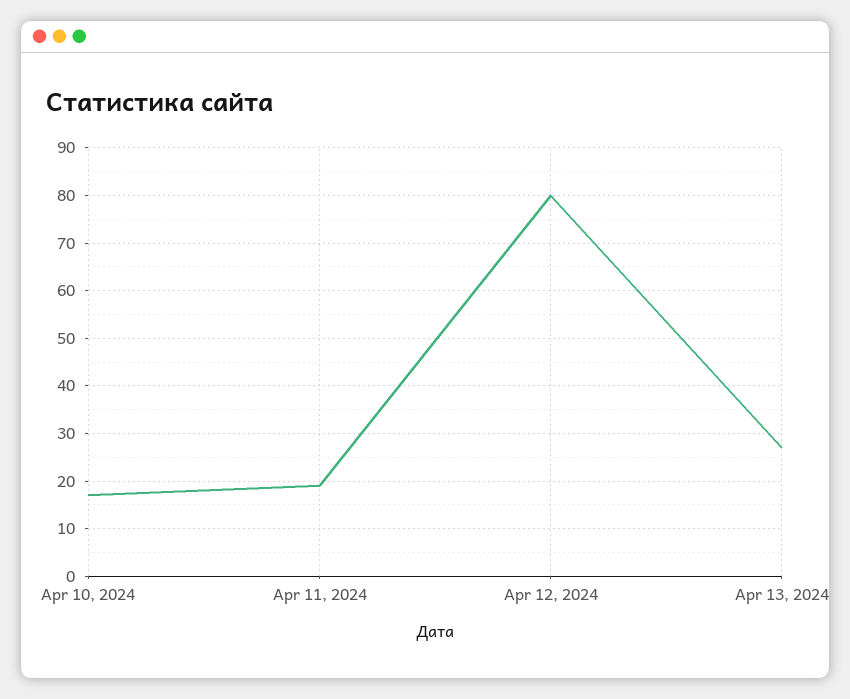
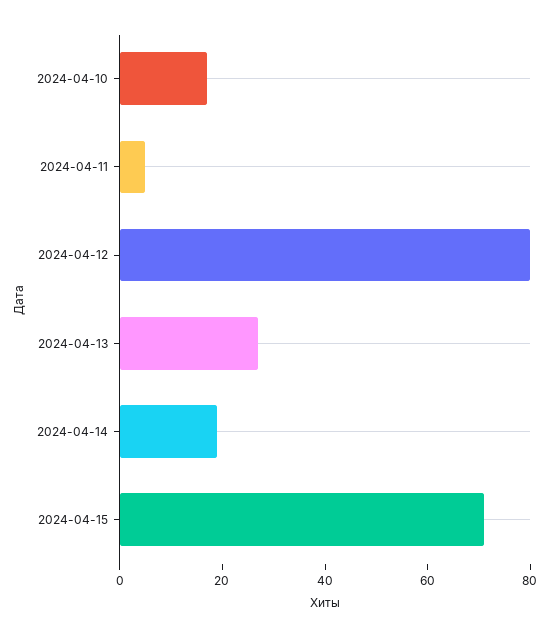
Apr 11, 2024: 20 -> 5
2024-04-14: none -> 20
2024-04-15: none -> 70

